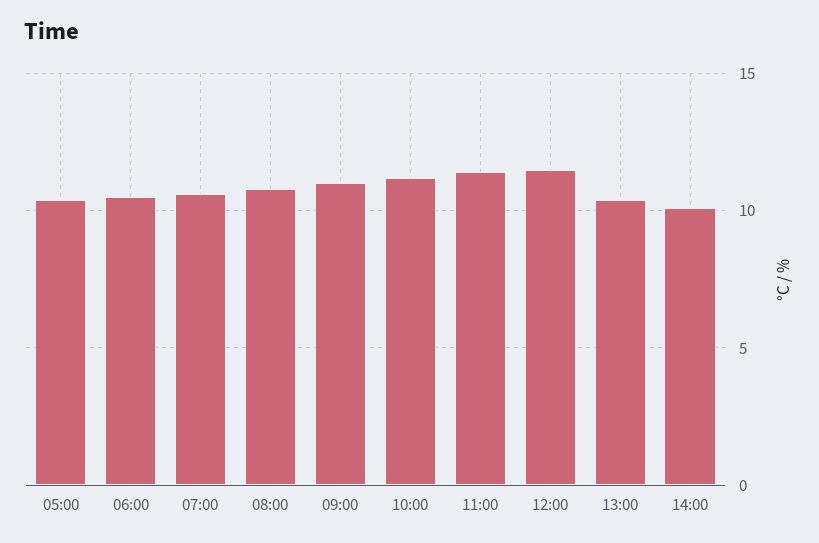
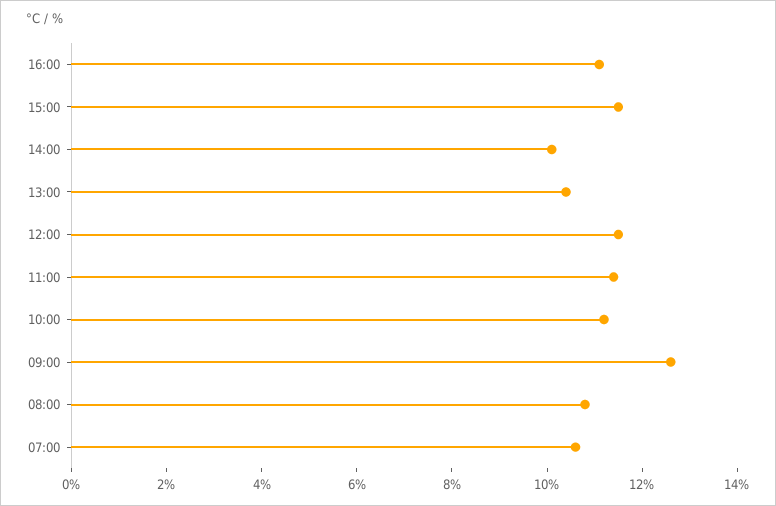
05:00: 10.5 -> none
06:00: 10.5 -> none
09:00: 11 -> 12.5
16:00: none -> 11
15:00: none -> 11.5

